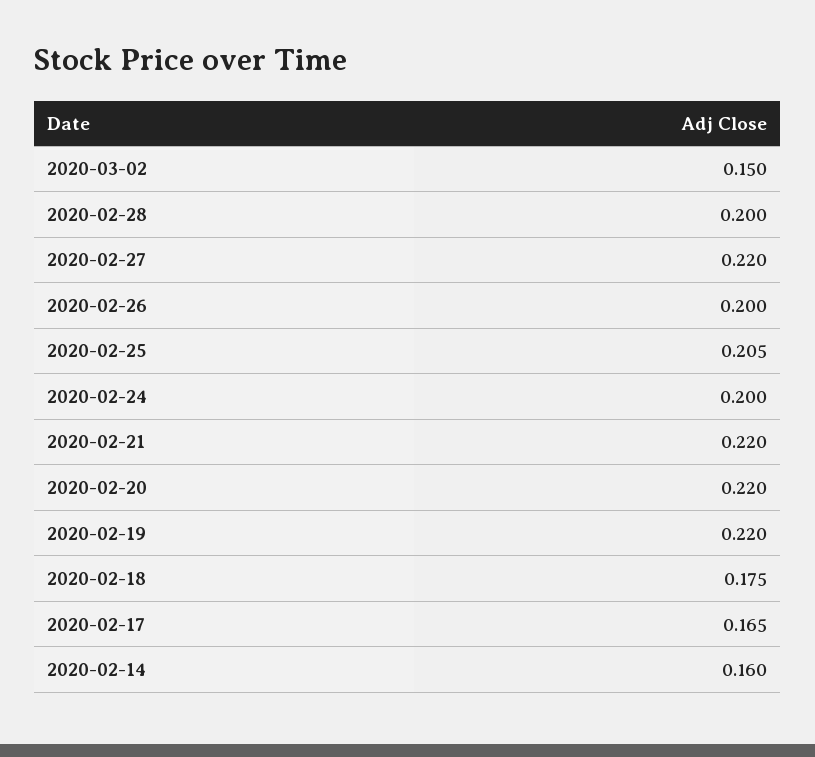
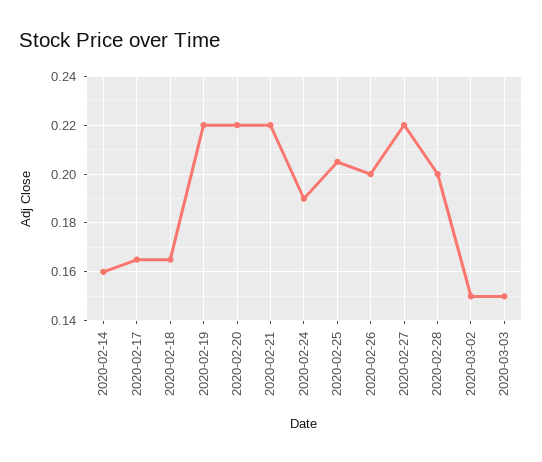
2020-02-24: 0.2 -> 0.19
2020-02-18: 0.175 -> 0.165
2020-03-03: none -> 0.15

